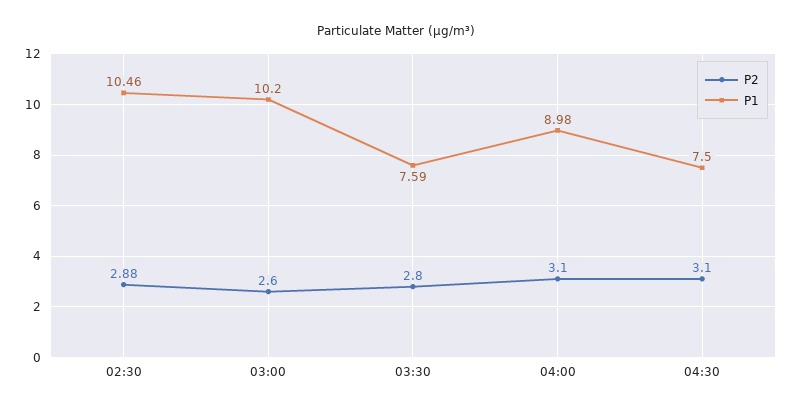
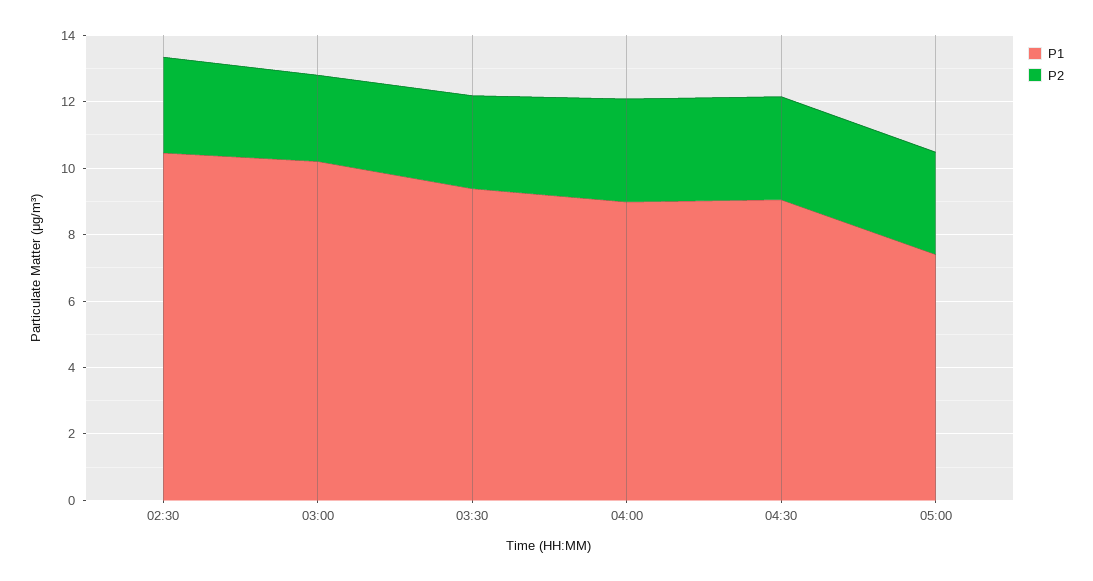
P1, 03:30: 7.59 -> 9.5
P1, 04:30: 7.5 -> 9
P1, 05:00: none -> 7.5
P2, 05:00: none -> 3

